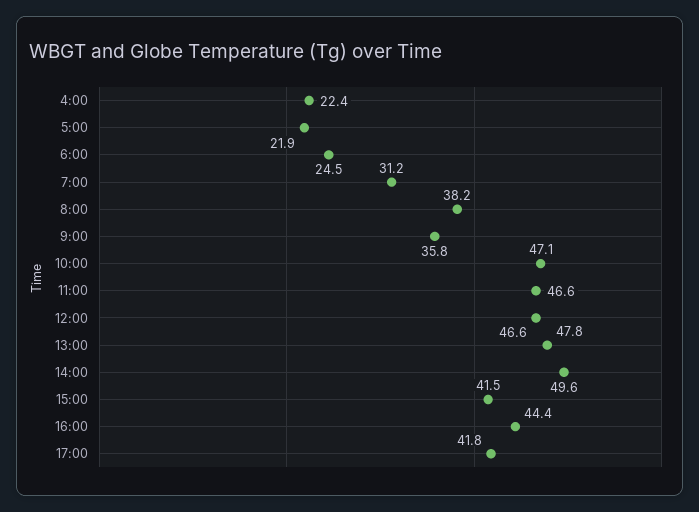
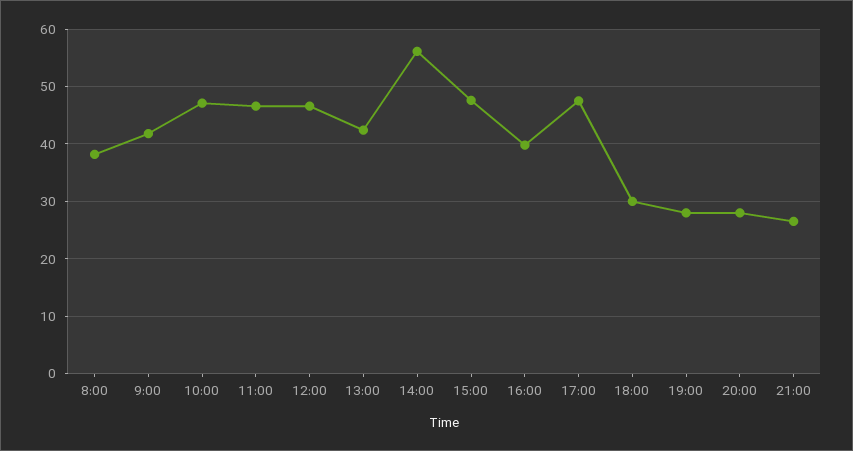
4:00: 22.4 -> none
5:00: 21.9 -> none
6:00: 24.5 -> none
7:00: 31.2 -> none
9:00: 35.8 -> 42
13:00: 47.8 -> 42
14:00: 49.6 -> 56
15:00: 41.5 -> 48
16:00: 44.4 -> 40
17:00: 41.8 -> 48
18:00: none -> 30
19:00: none -> 28
20:00: none -> 28
21:00: none -> 26

